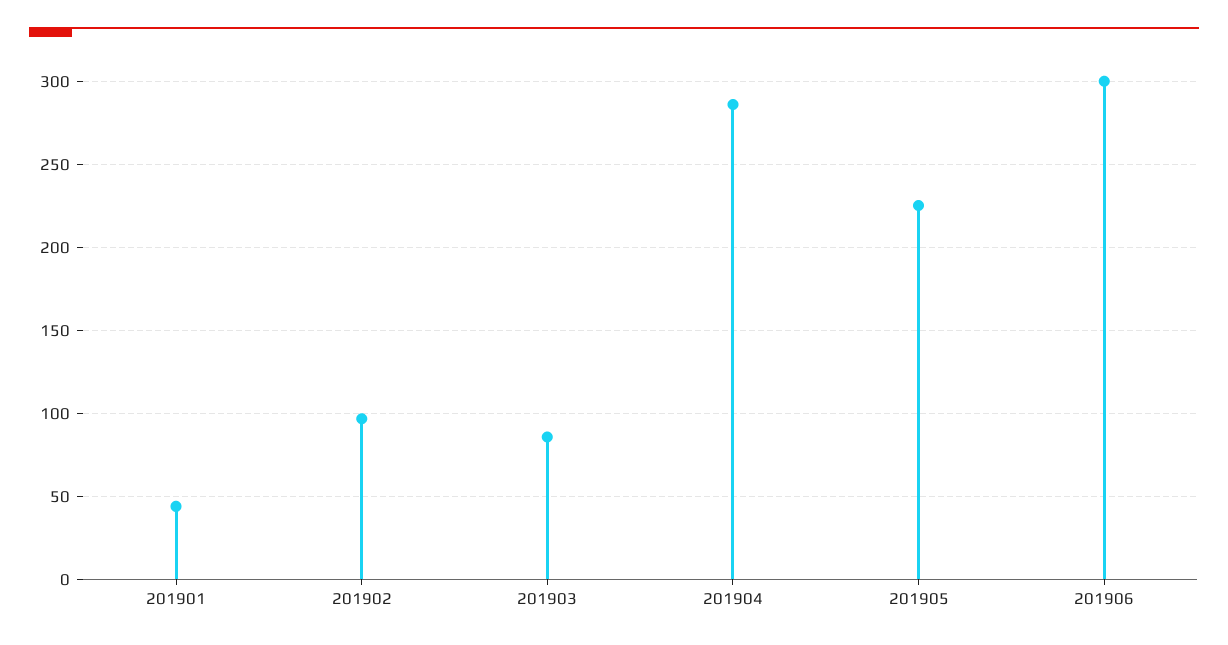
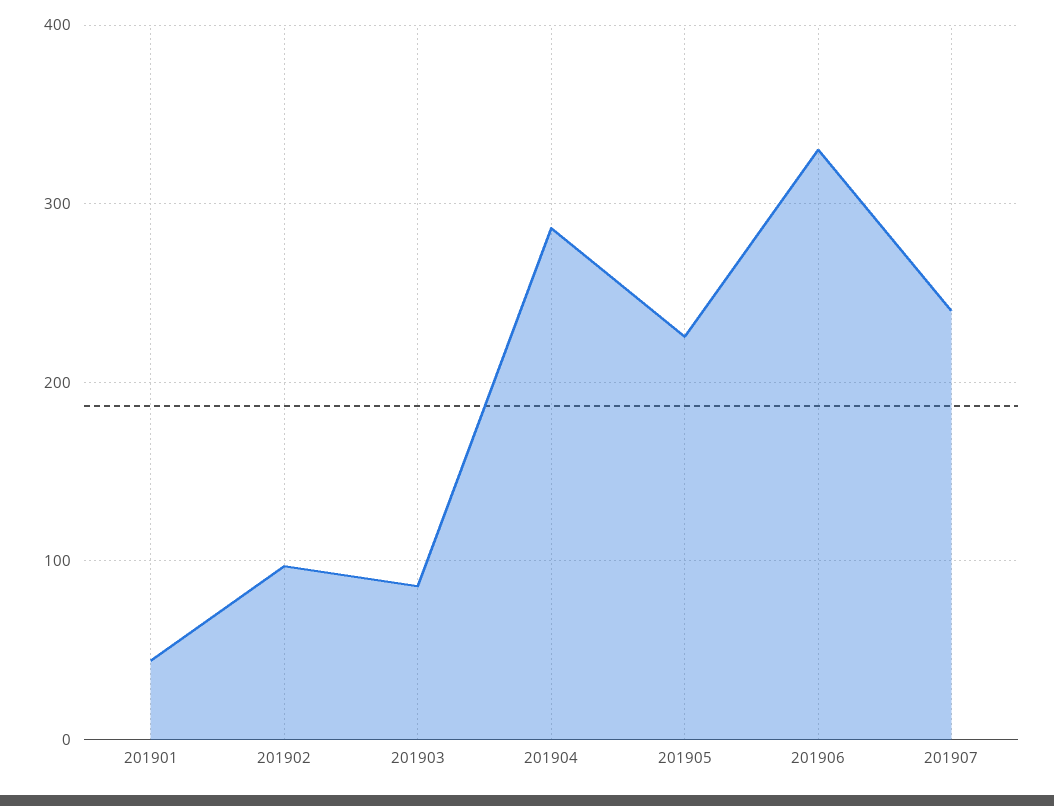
201906: 300 -> 330
201907: none -> 240

